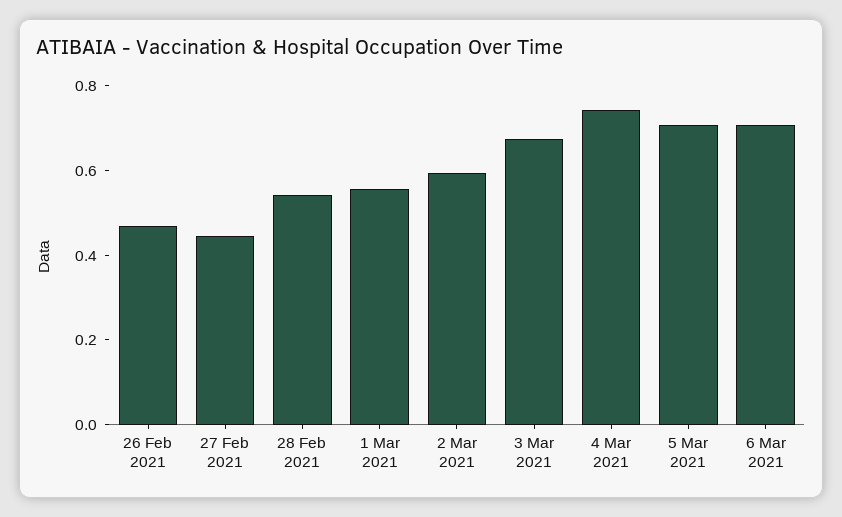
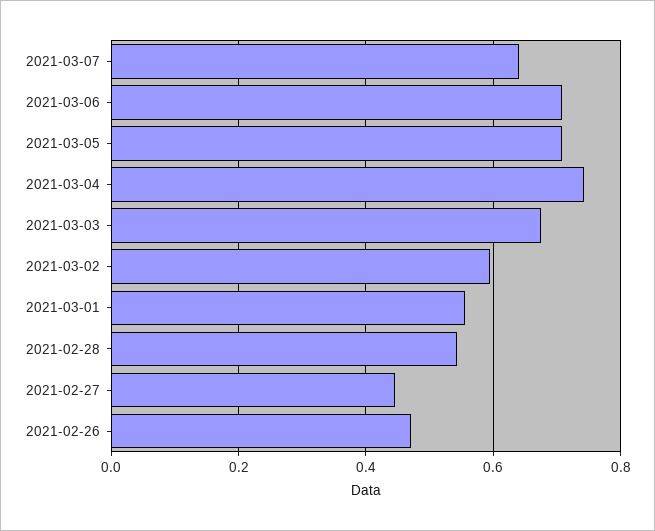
2021-03-07: none -> 0.64

